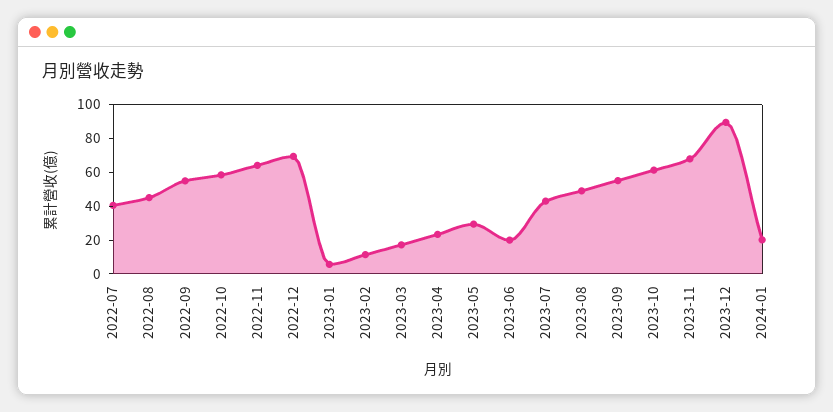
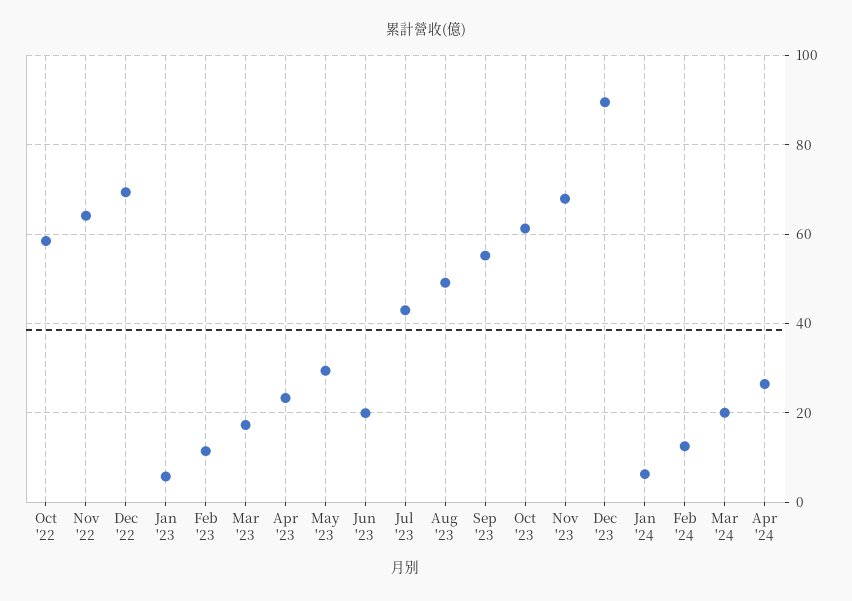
2022-07: 40 -> none
2022-08: 45 -> none
2022-09: 55 -> none
2024-01: 20 -> 6
Feb '24: none -> 12
Mar '24: none -> 20
Apr '24: none -> 26

